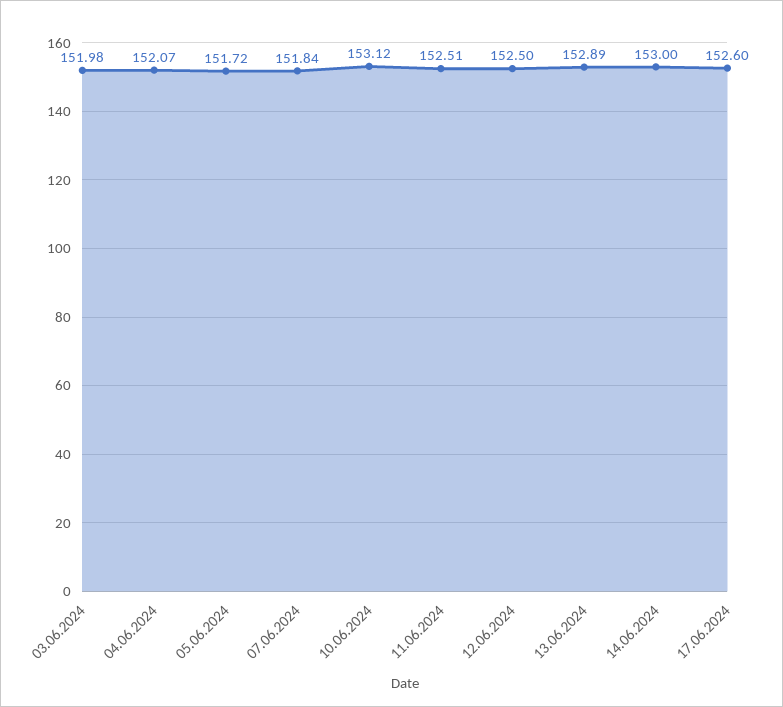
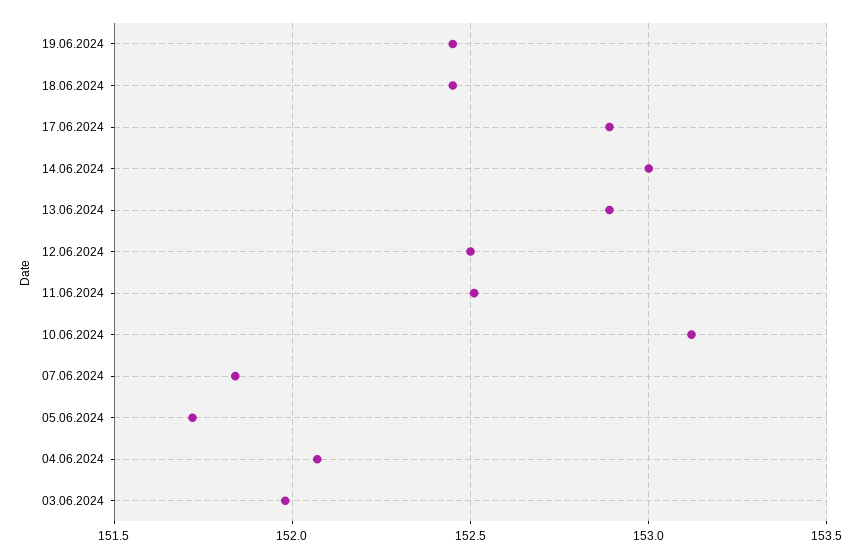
17.06.2024: 152.6 -> 152.9
19.06.2024: none -> 152.45
18.06.2024: none -> 152.45

